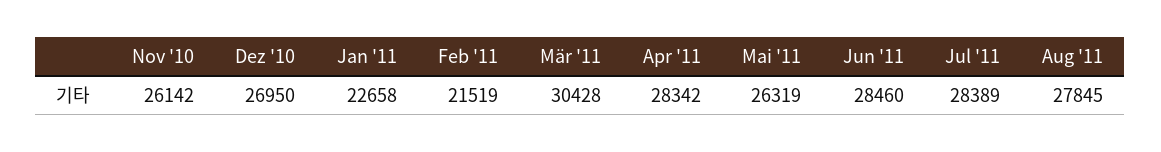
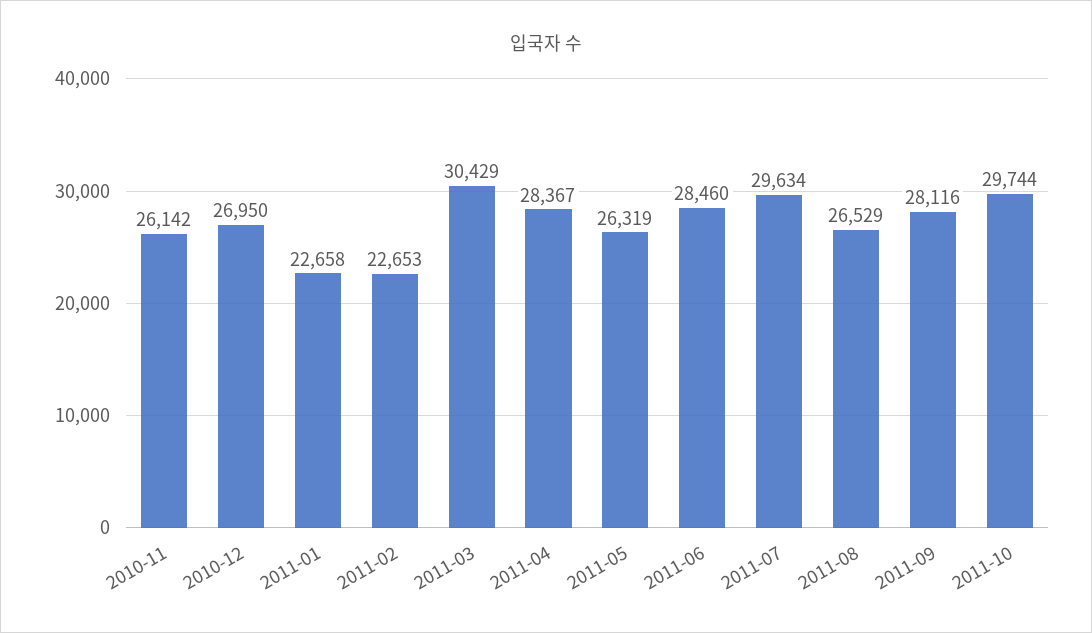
Feb '11: 21519 -> 22653
Mär '11: 30428 -> 30429
Apr '11: 28342 -> 28367
Jul '11: 28389 -> 29634
Aug '11: 27845 -> 26529
2011-09: none -> 28116
2011-10: none -> 29744

